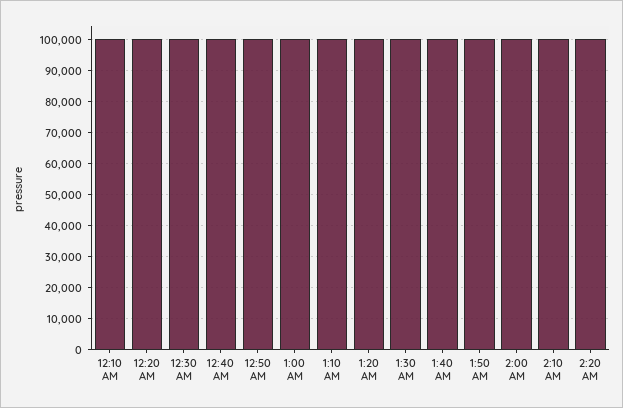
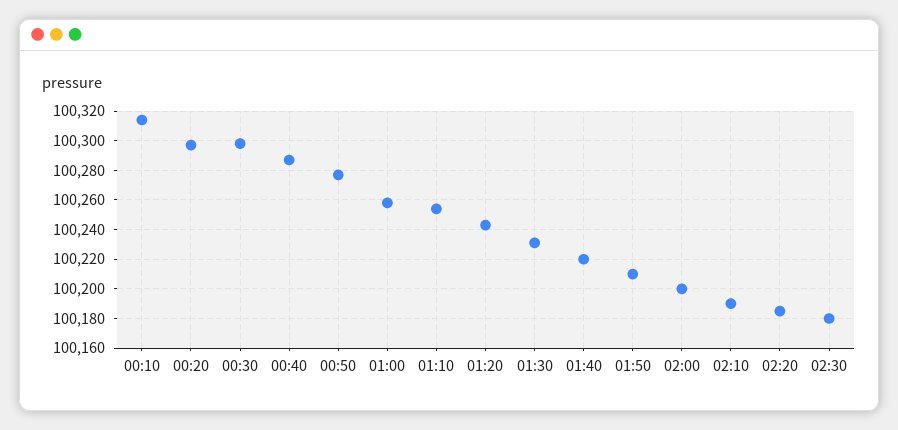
02:30: none -> 100180

